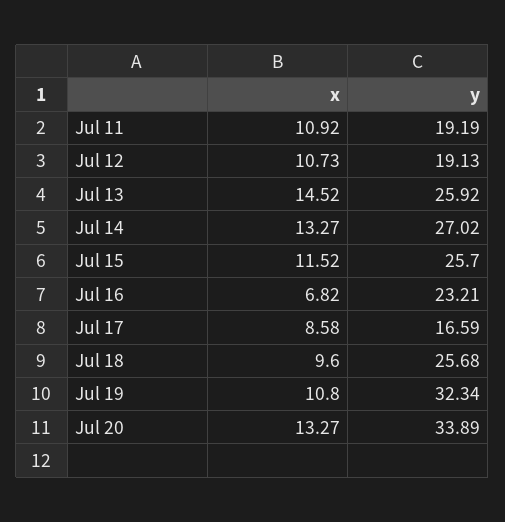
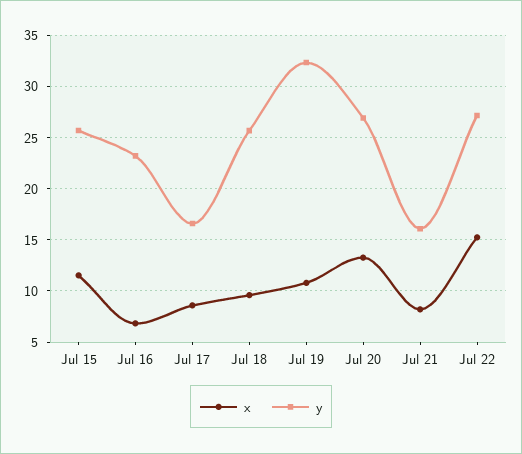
x, Jul 11: 10.92 -> none
y, Jul 11: 19.19 -> none
x, Jul 12: 10.73 -> none
y, Jul 12: 19.13 -> none
x, Jul 13: 14.52 -> none
y, Jul 13: 25.92 -> none
x, Jul 14: 13.27 -> none
y, Jul 14: 27.02 -> none
y, Jul 20: 33.89 -> 27
x, Jul 21: none -> 8
y, Jul 21: none -> 16
x, Jul 22: none -> 15
y, Jul 22: none -> 27

